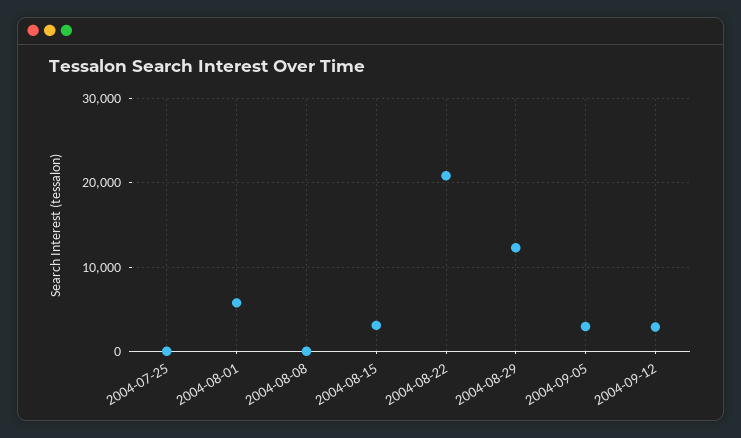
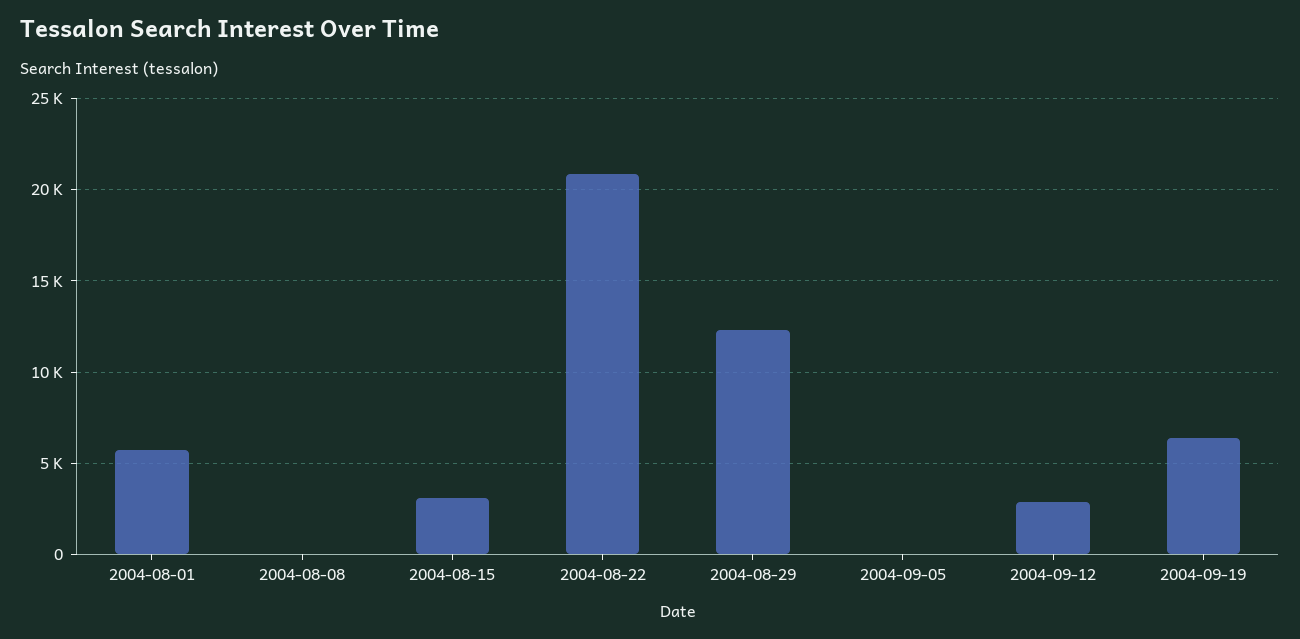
2004-07-25: 0 -> none
2004-09-05: 3000 -> 0
2004-09-19: none -> 6500

